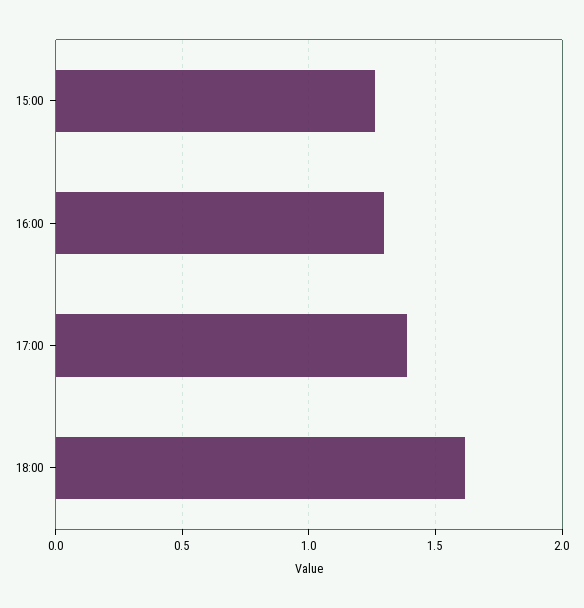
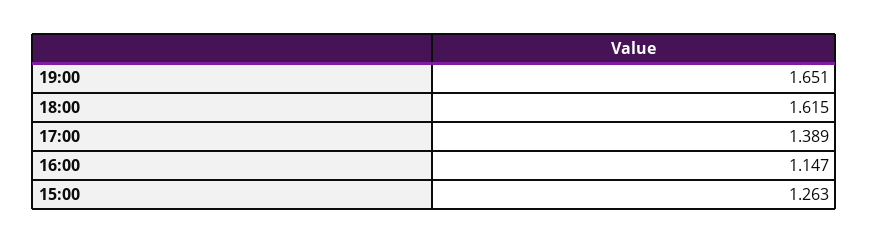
16:00: 1.3 -> 1.147
19:00: none -> 1.651

